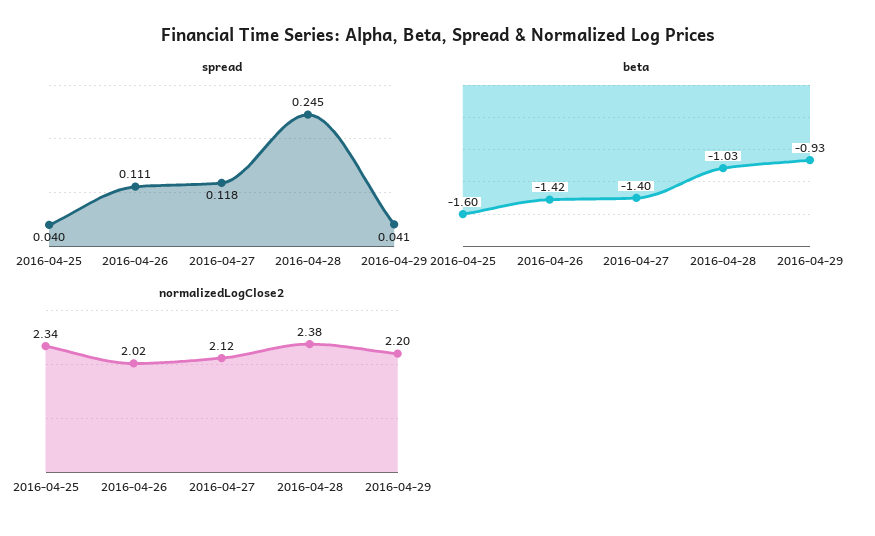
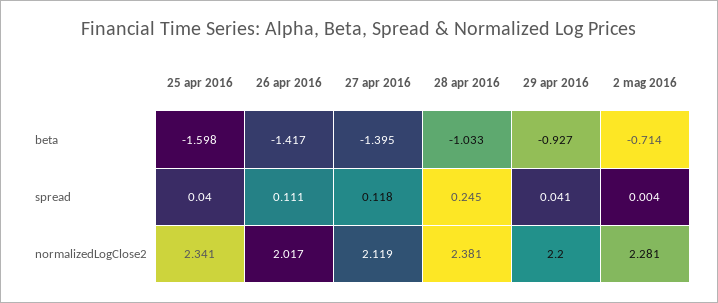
beta, 2 mag 2016: none -> -0.714
spread, 2 mag 2016: none -> 0.004
normalizedLogClose2, 2 mag 2016: none -> 2.281

